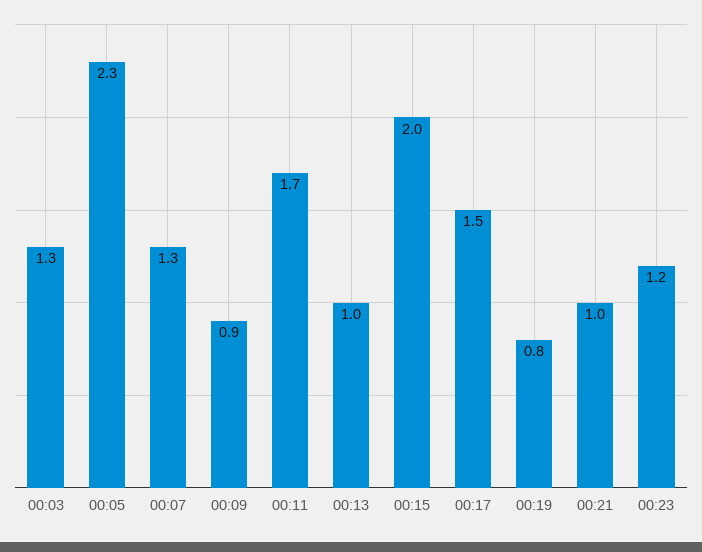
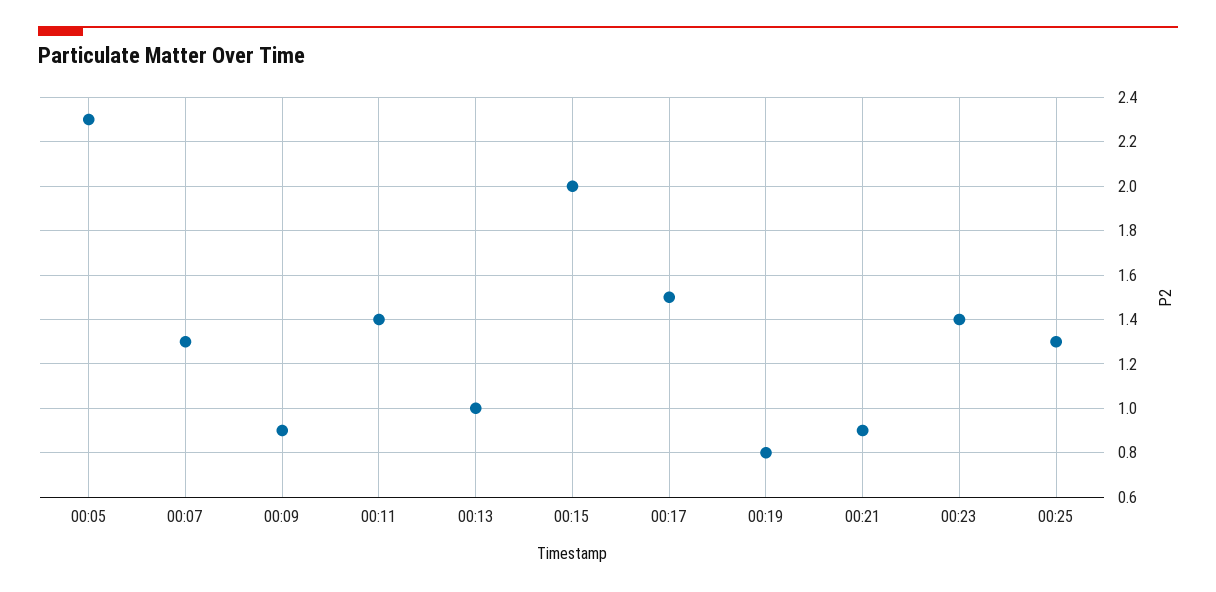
00:03: 1.3 -> none
00:11: 1.7 -> 1.4
00:21: 1 -> 0.9
00:23: 1.2 -> 1.4
00:25: none -> 1.3

